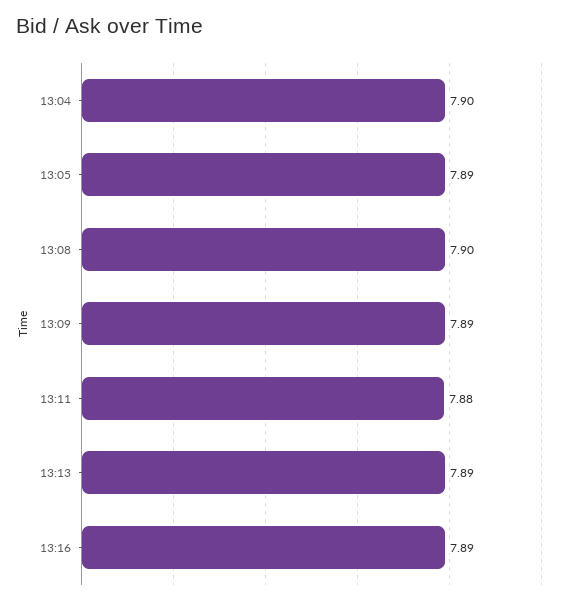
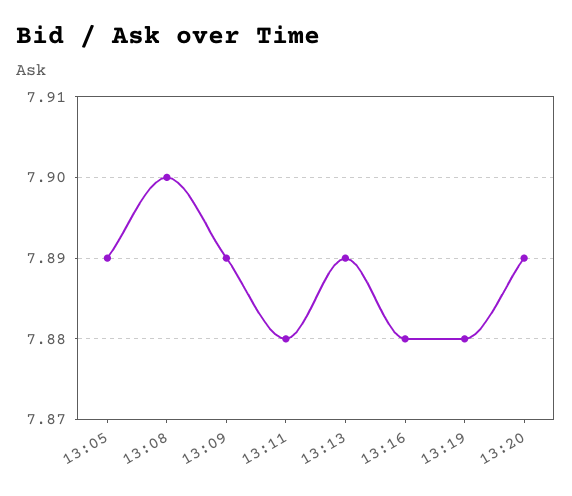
13:04: 7.9 -> none
13:16: 7.89 -> 7.88
13:19: none -> 7.88
13:20: none -> 7.89

